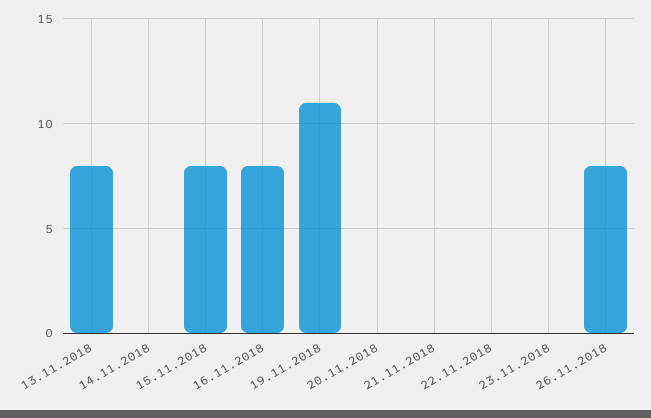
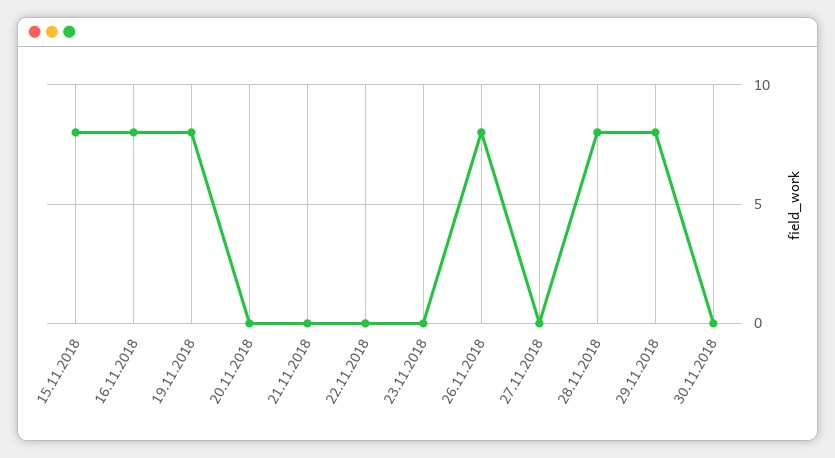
13.11.2018: 8 -> none
14.11.2018: 0 -> none
19.11.2018: 11 -> 8
27.11.2018: none -> 0
28.11.2018: none -> 8
29.11.2018: none -> 8
30.11.2018: none -> 0

